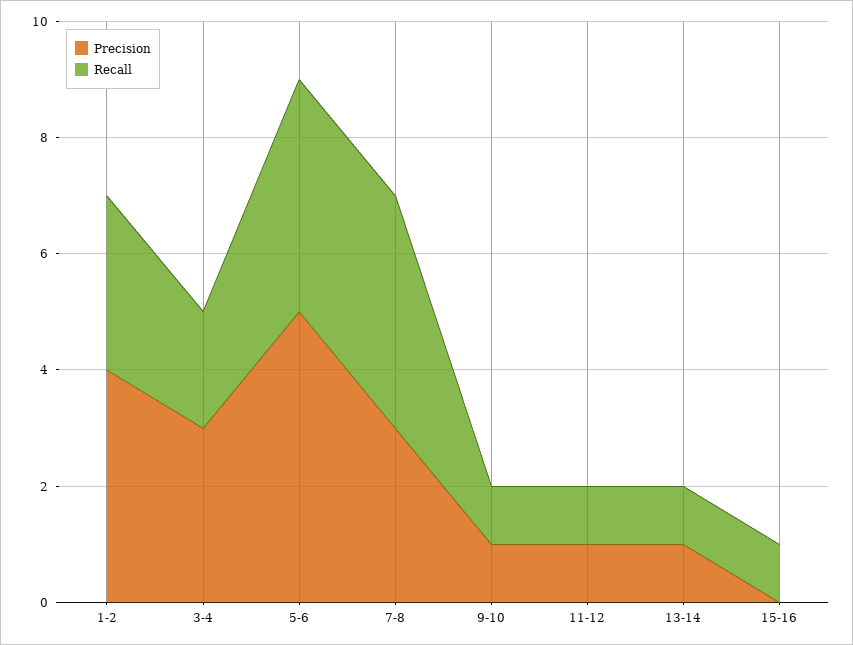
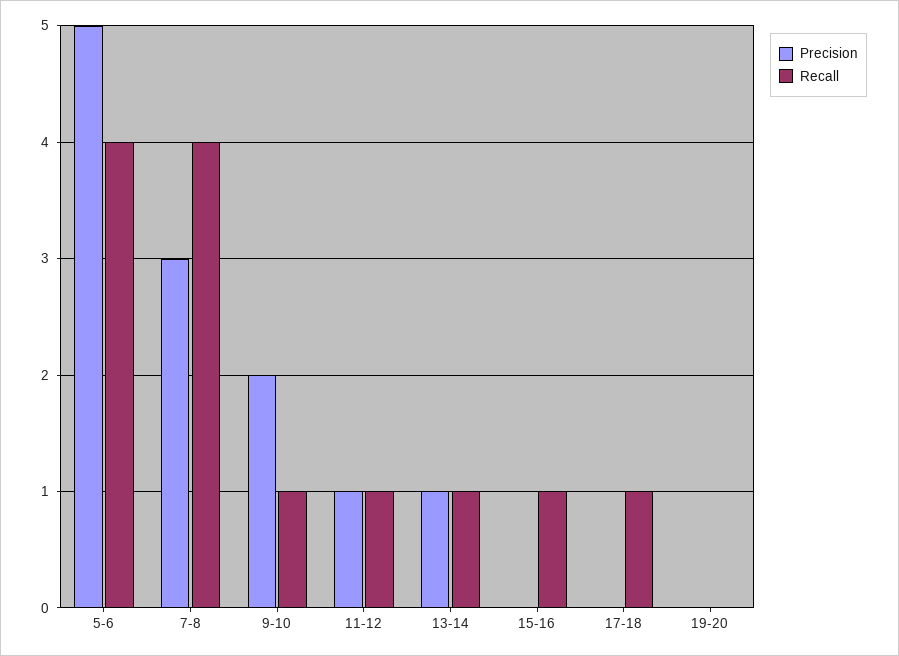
Precision, 1-2: 4 -> none
Recall, 1-2: 3 -> none
Precision, 3-4: 3 -> none
Recall, 3-4: 2 -> none
Precision, 9-10: 1 -> 2
Precision, 17-18: none -> 0
Recall, 17-18: none -> 1
Precision, 19-20: none -> 0
Recall, 19-20: none -> 0

